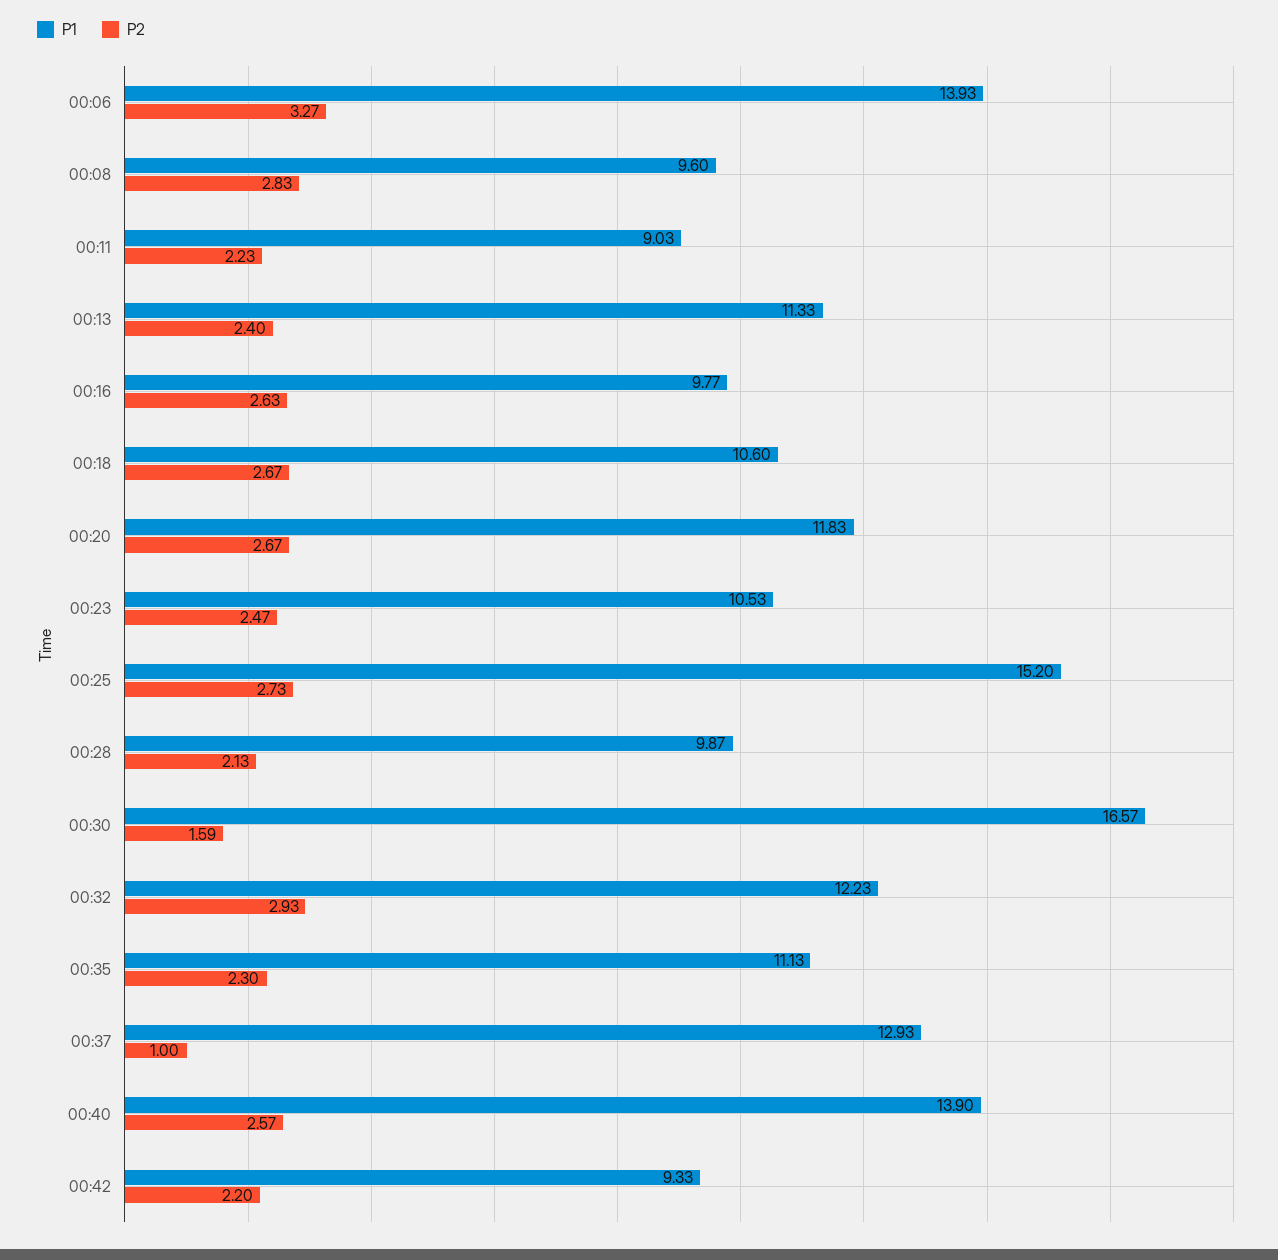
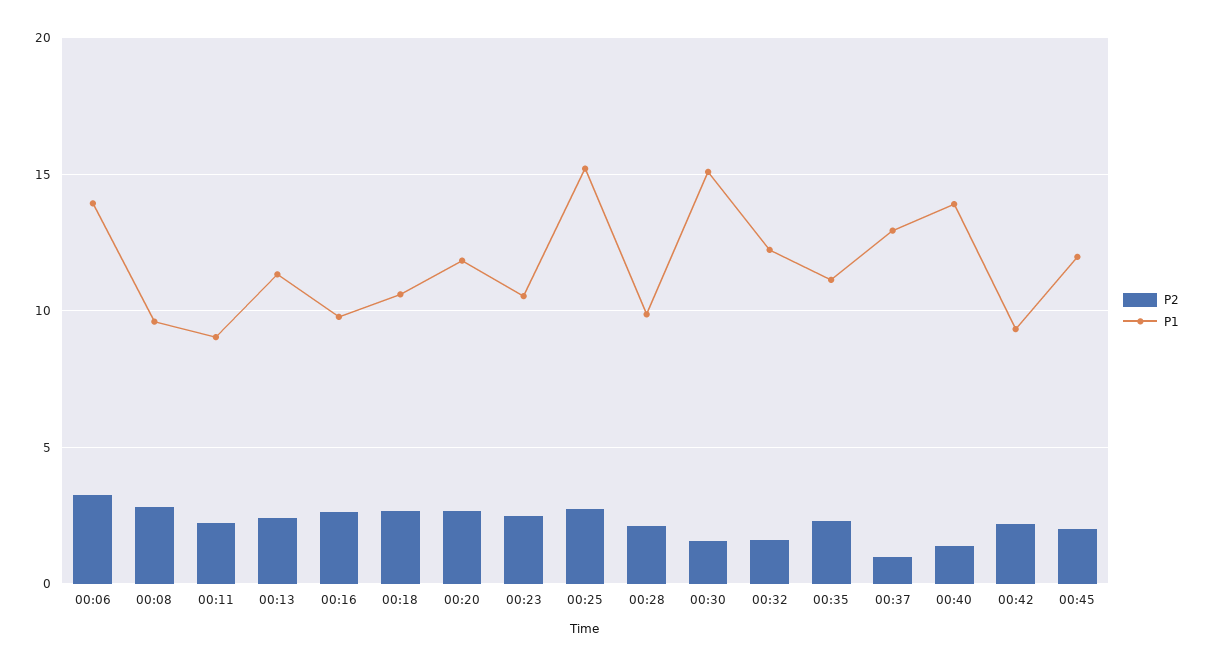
P1, 00:30: 16.57 -> 15
P2, 00:32: 2.93 -> 1.5
P2, 00:40: 2.57 -> 1.5
P2, 00:45: none -> 2
P1, 00:45: none -> 12

